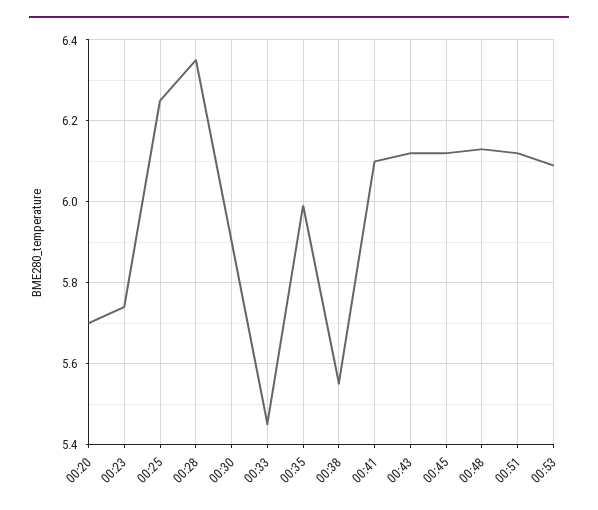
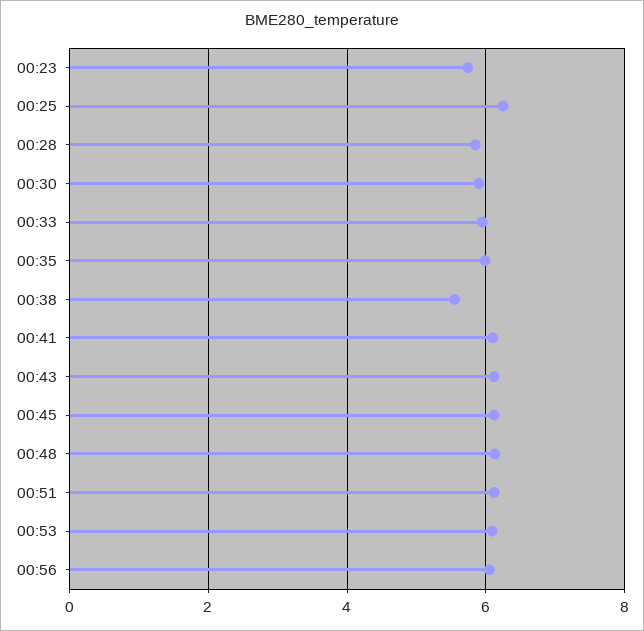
00:20: 5.7 -> none
00:28: 6.35 -> 5.8
00:33: 5.45 -> 6
00:56: none -> 6

